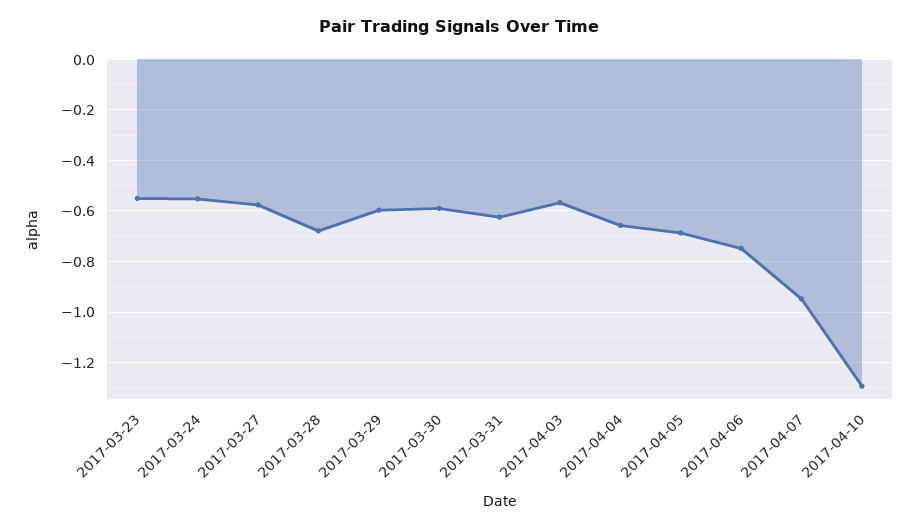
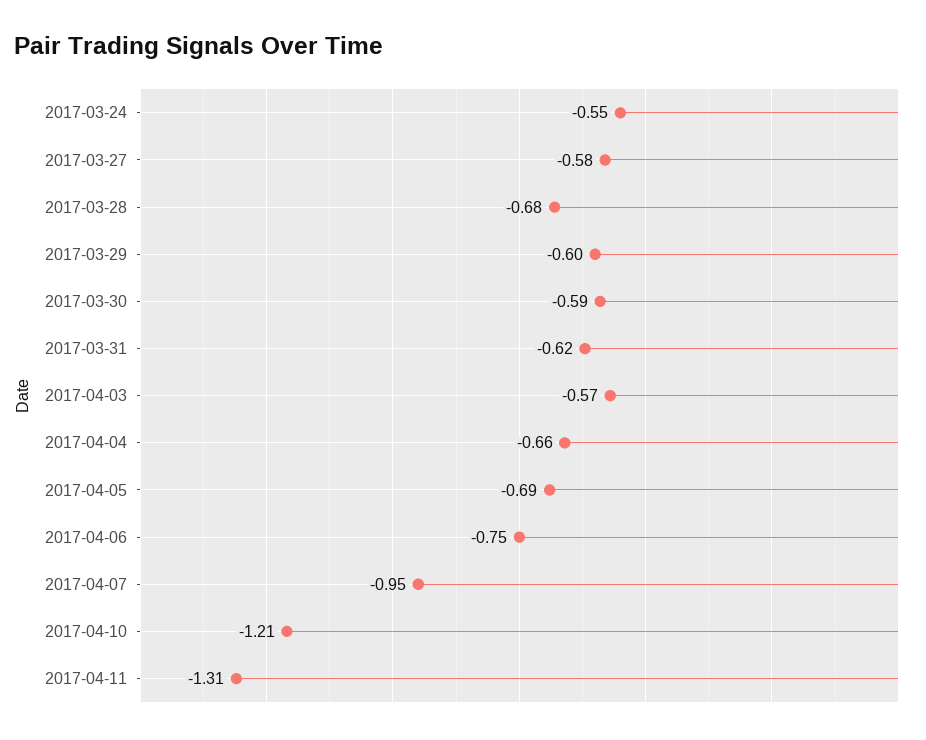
2017-03-23: -0.55 -> none
2017-04-10: -1.3 -> -1.21
2017-04-11: none -> -1.31

